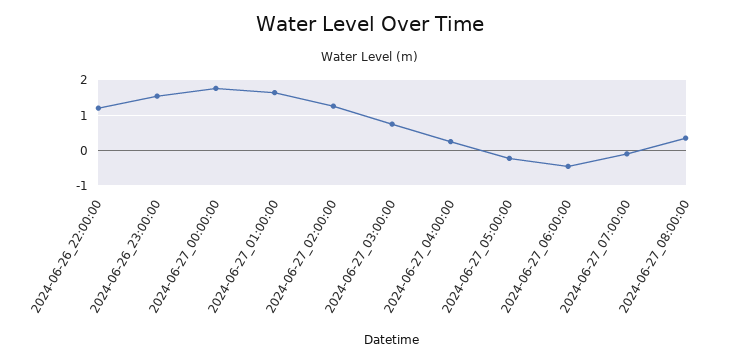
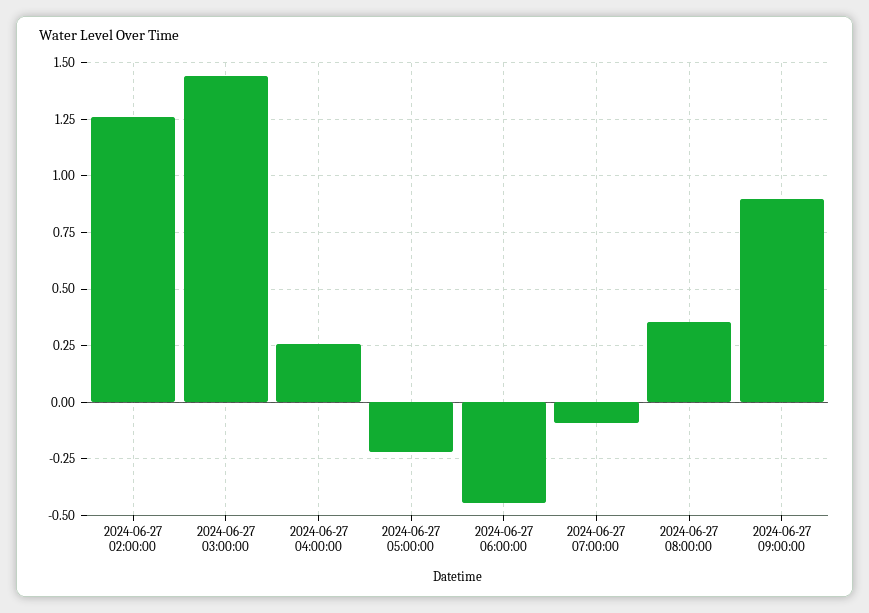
2024-06-26_22:00:00: 1.2 -> none
2024-06-26_23:00:00: 1.6 -> none
2024-06-27_00:00:00: 1.8 -> none
2024-06-27_01:00:00: 1.6 -> none
2024-06-27_03:00:00: 0.8 -> 1.45
2024-06-27 09:00:00: none -> 0.9

